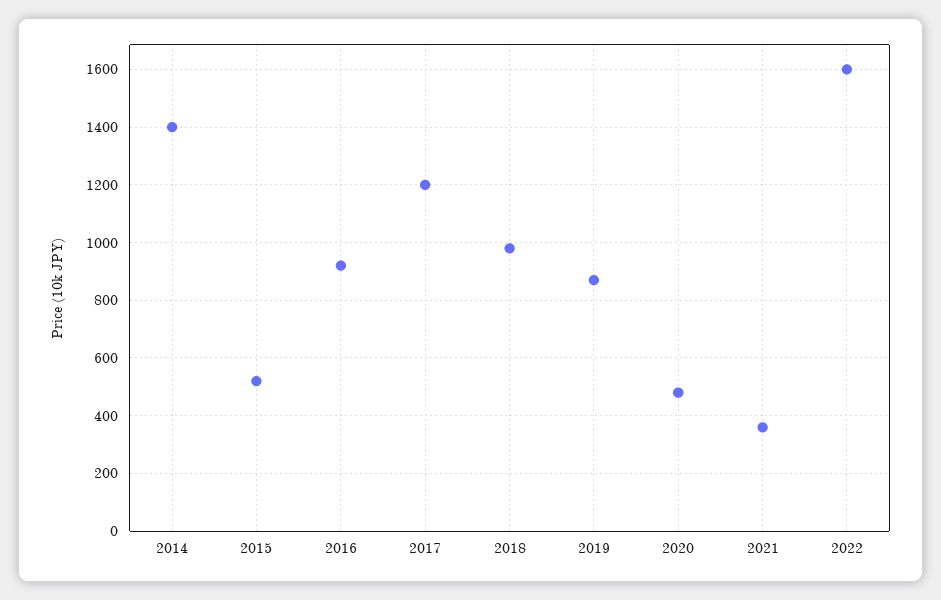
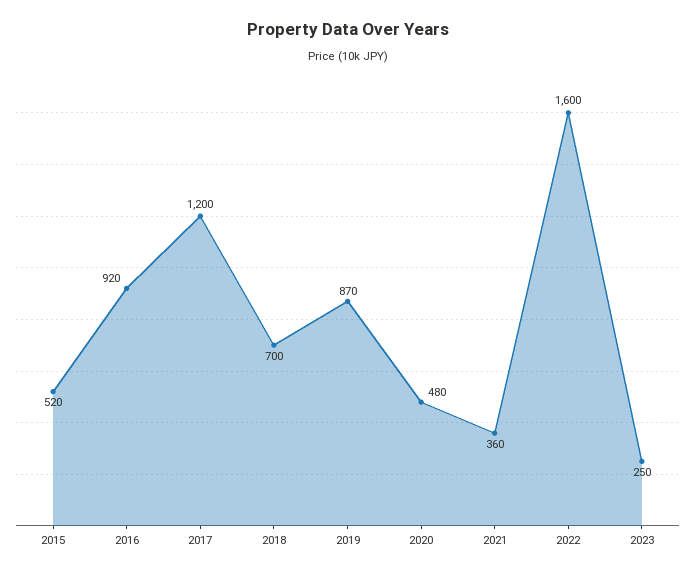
2014: 1400 -> none
2018: 975 -> 700
2023: none -> 250

